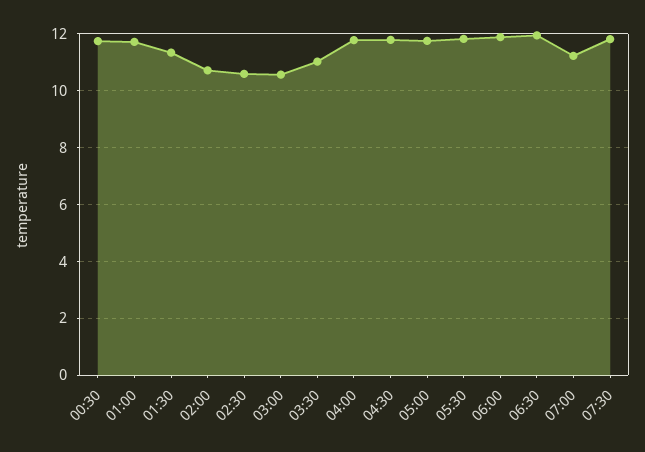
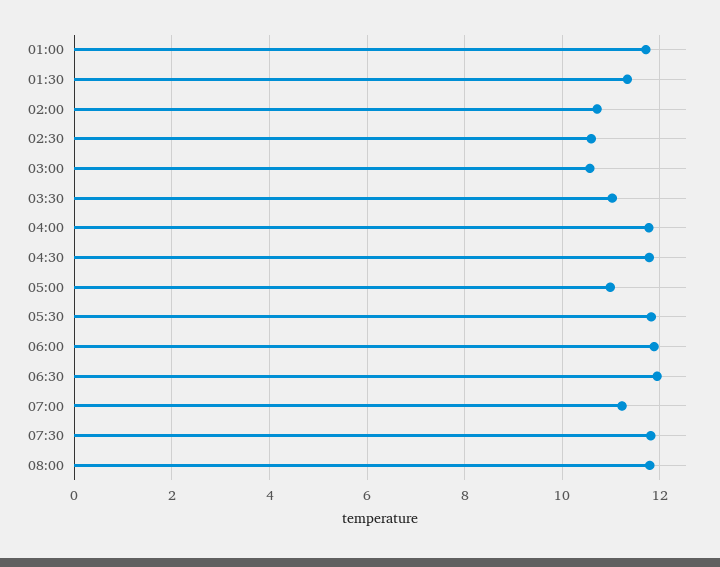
00:30: 11.75 -> none
05:00: 11.75 -> 11
08:00: none -> 11.8

